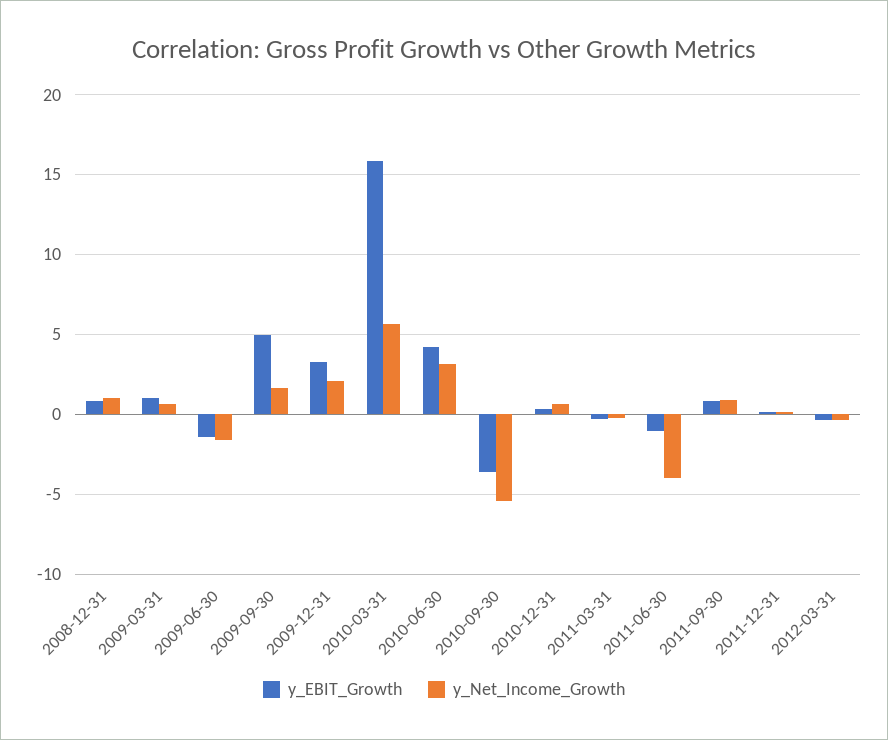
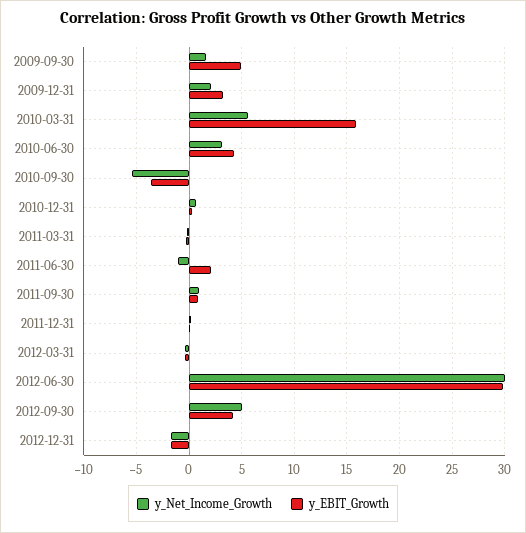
y_EBIT_Growth, 2008-12-31: 1 -> none
y_Net_Income_Growth, 2008-12-31: 1 -> none
y_EBIT_Growth, 2009-03-31: 1 -> none
y_Net_Income_Growth, 2009-03-31: 0.5 -> none
y_EBIT_Growth, 2009-06-30: -1.5 -> none
y_Net_Income_Growth, 2009-06-30: -1.5 -> none
y_EBIT_Growth, 2011-06-30: -1 -> 2
y_Net_Income_Growth, 2011-06-30: -4 -> -1
y_Net_Income_Growth, 2012-06-30: none -> 30
y_EBIT_Growth, 2012-06-30: none -> 30
y_Net_Income_Growth, 2012-09-30: none -> 5
y_EBIT_Growth, 2012-09-30: none -> 4
y_Net_Income_Growth, 2012-12-31: none -> -2
y_EBIT_Growth, 2012-12-31: none -> -2

